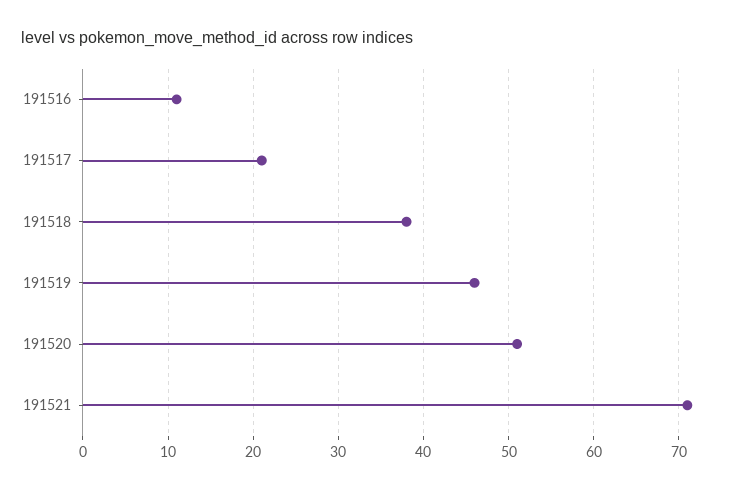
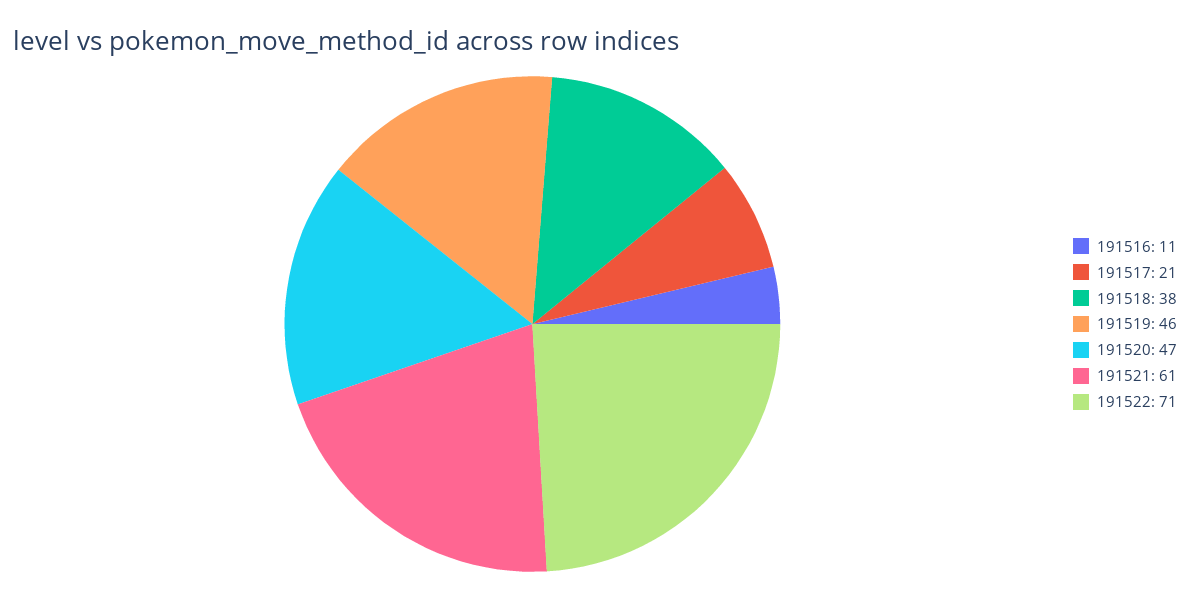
191520: 51 -> 47
191521: 71 -> 61
191522: none -> 71

